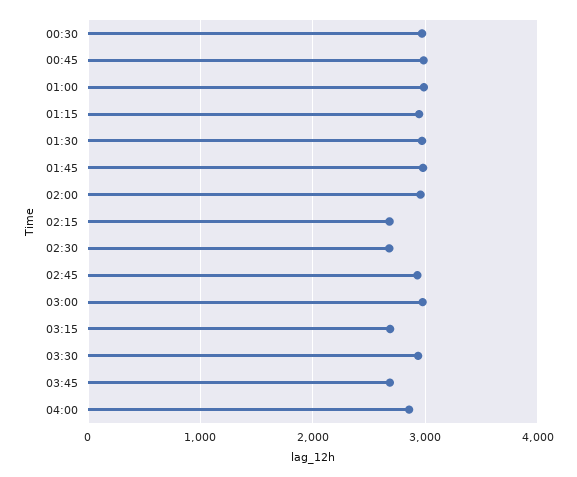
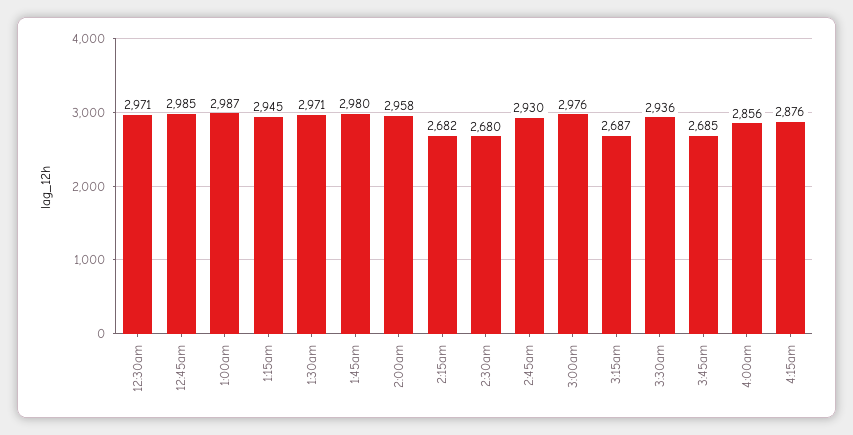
4:15am: none -> 2876

